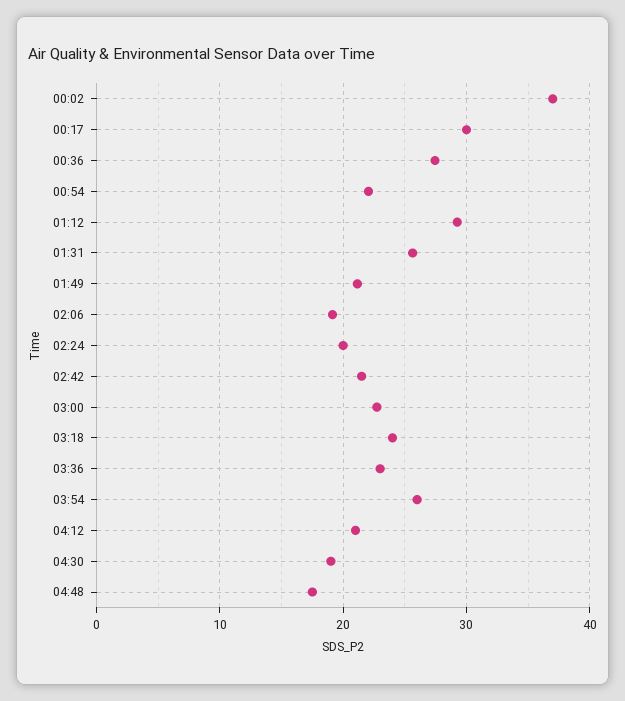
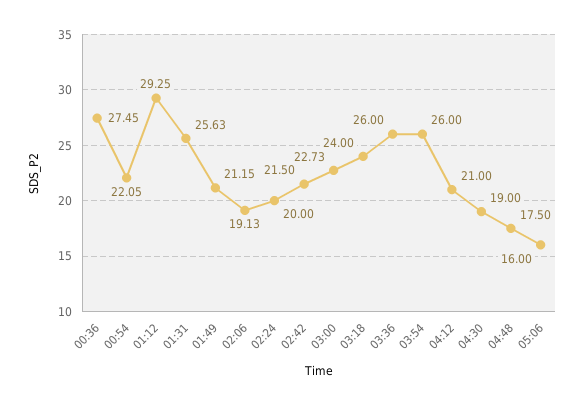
00:02: 37 -> none
00:17: 30 -> none
03:36: 23 -> 26
05:06: none -> 16

